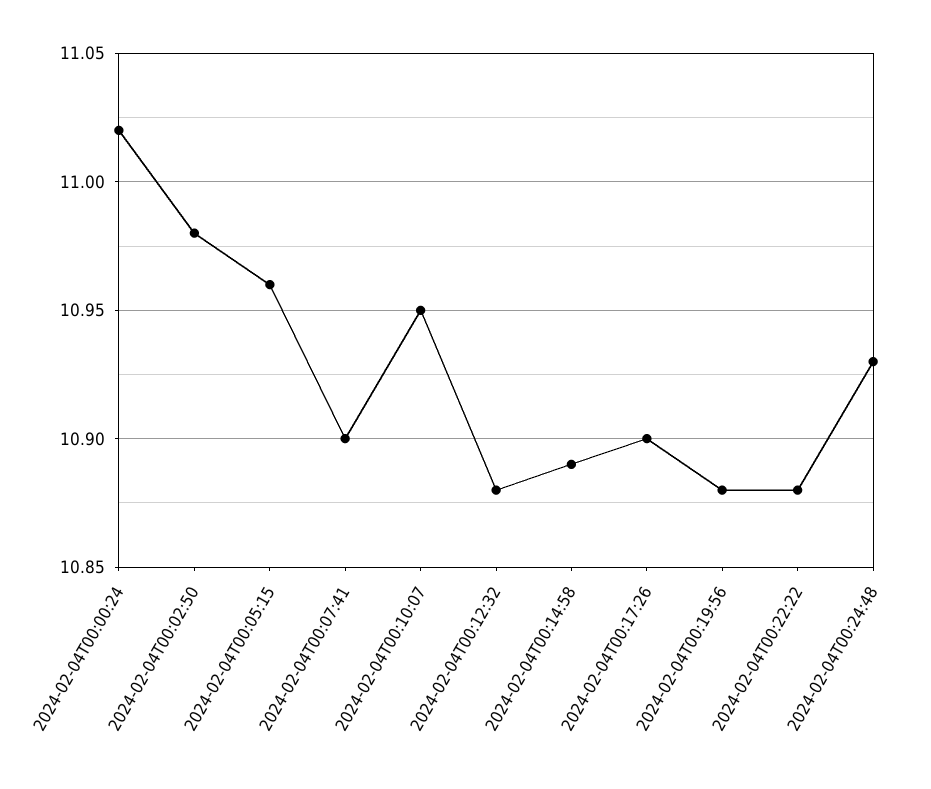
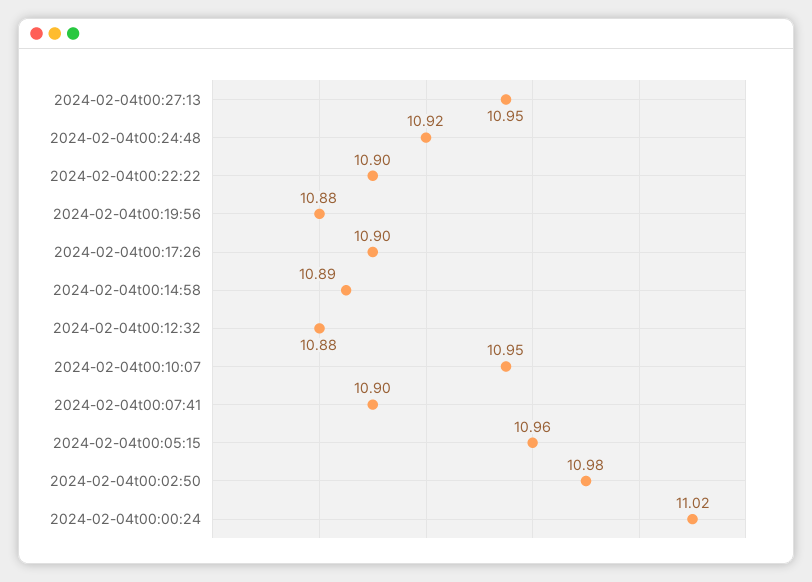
2024-02-04T00:22:22: 10.88 -> 10.9
2024-02-04T00:24:48: 10.93 -> 10.92
2024-02-04t00:27:13: none -> 10.95

